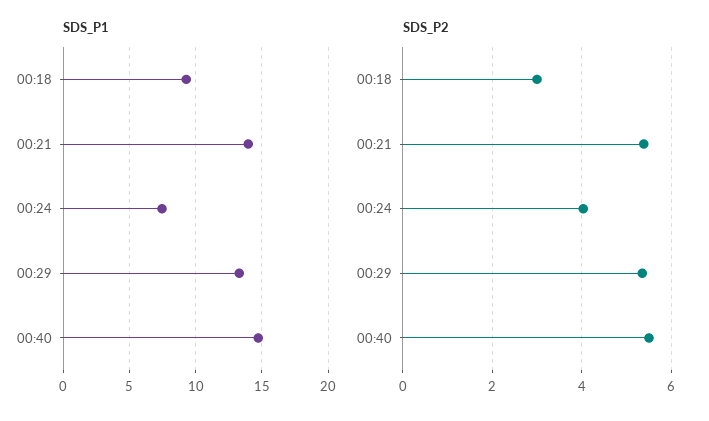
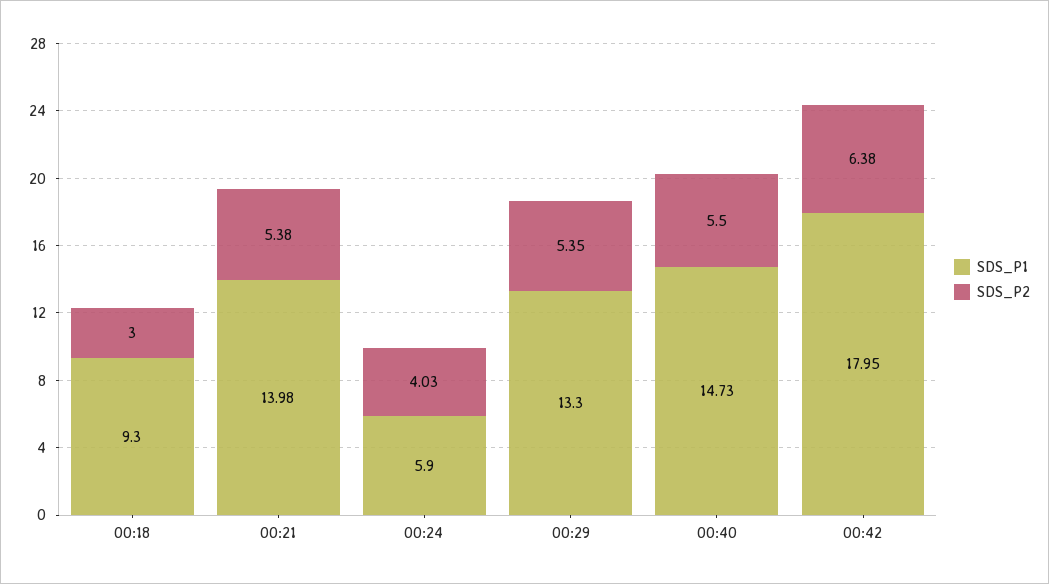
SDS_P1, 00:24: 7.5 -> 5.9
SDS_P1, 00:42: none -> 17.95
SDS_P2, 00:42: none -> 6.38

